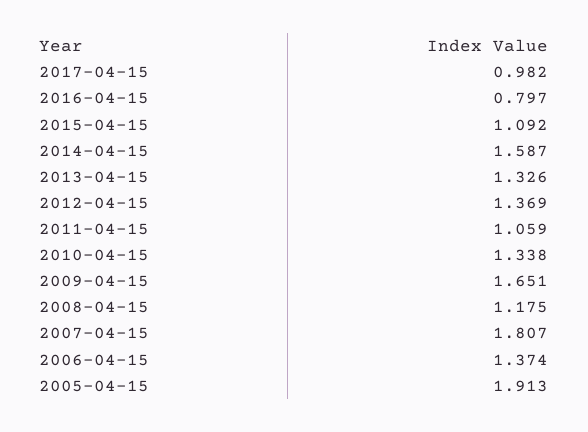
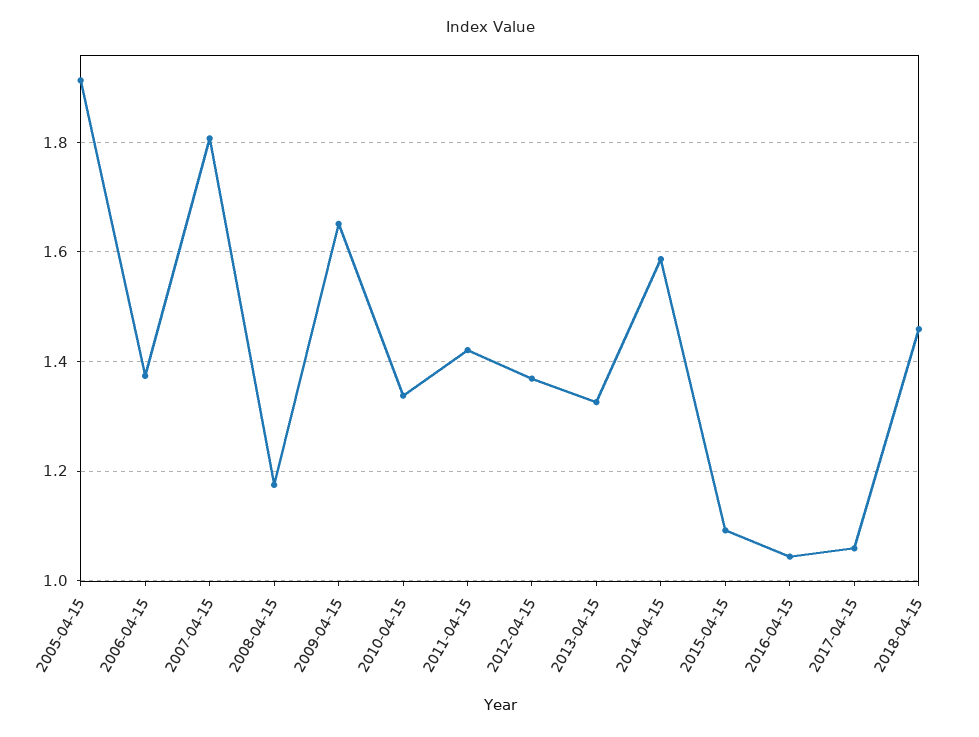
2017-04-15: 0.982 -> 1.06
2016-04-15: 0.797 -> 1.04
2011-04-15: 1.059 -> 1.42
2018-04-15: none -> 1.46

